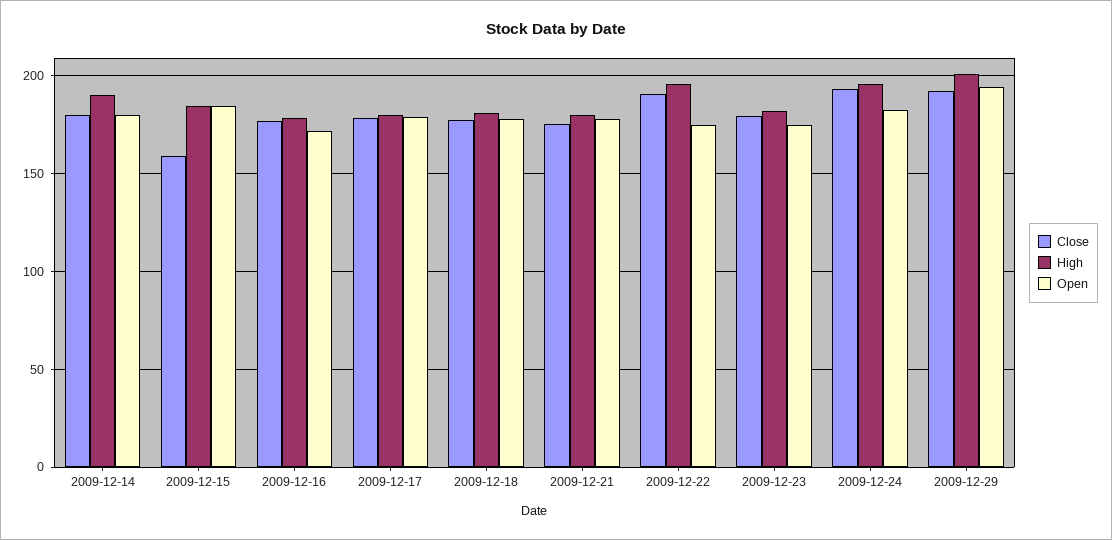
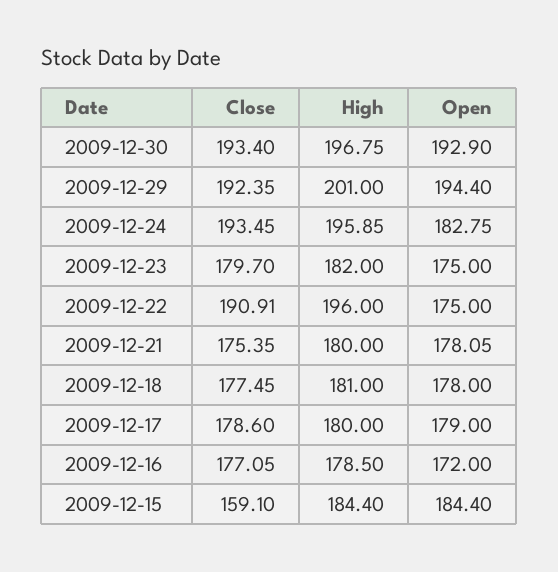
Close, 2009-12-14: 180 -> none
High, 2009-12-14: 190 -> none
Open, 2009-12-14: 180 -> none
Close, 2009-12-30: none -> 193.4
High, 2009-12-30: none -> 196.75
Open, 2009-12-30: none -> 192.9

